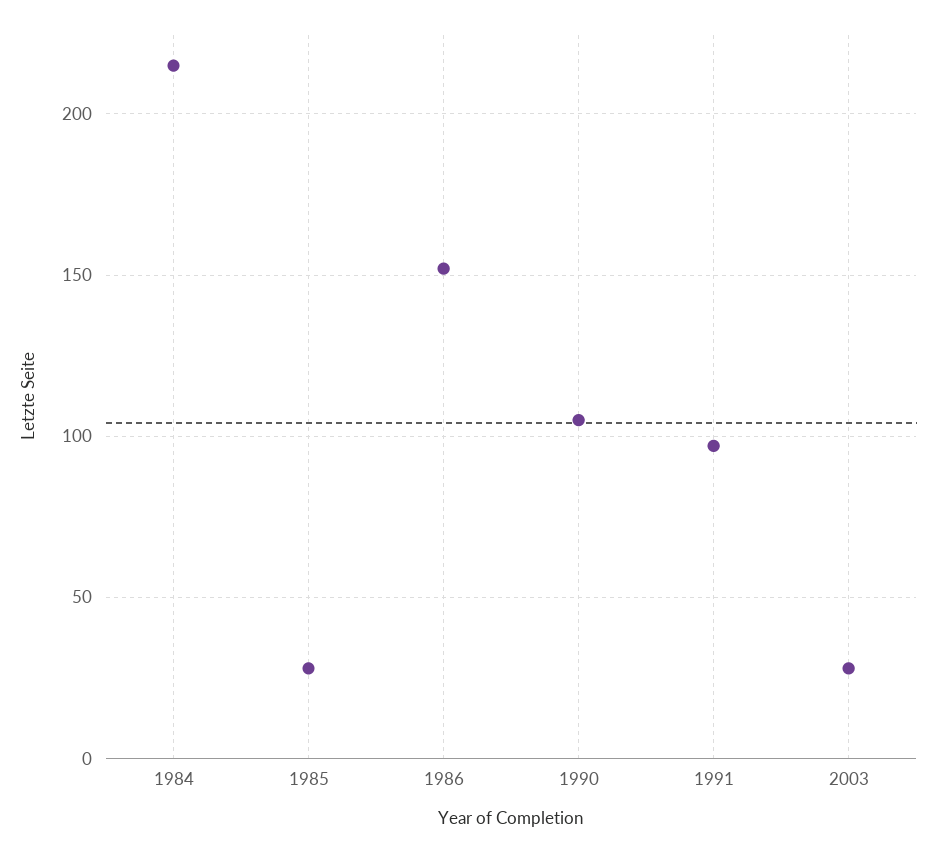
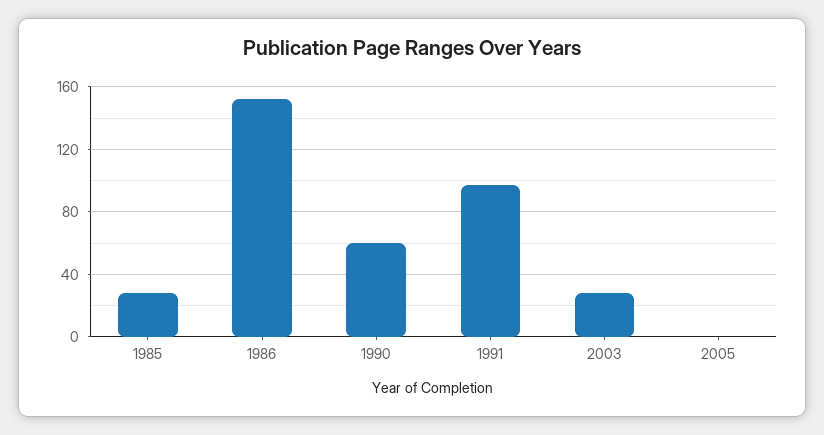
1984: 215 -> none
1990: 105 -> 60
2005: none -> 0

